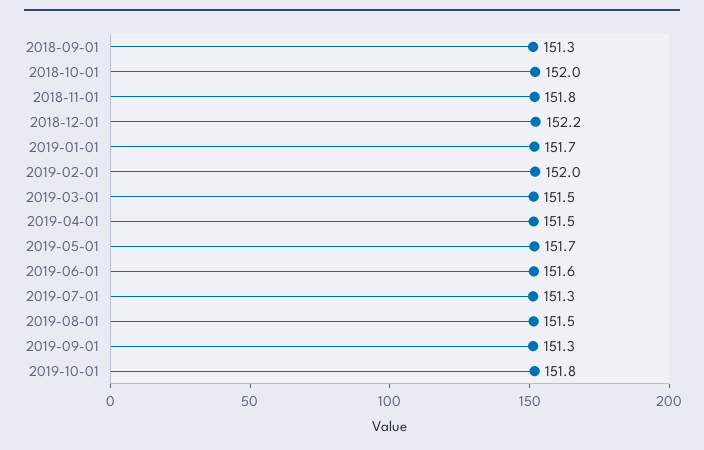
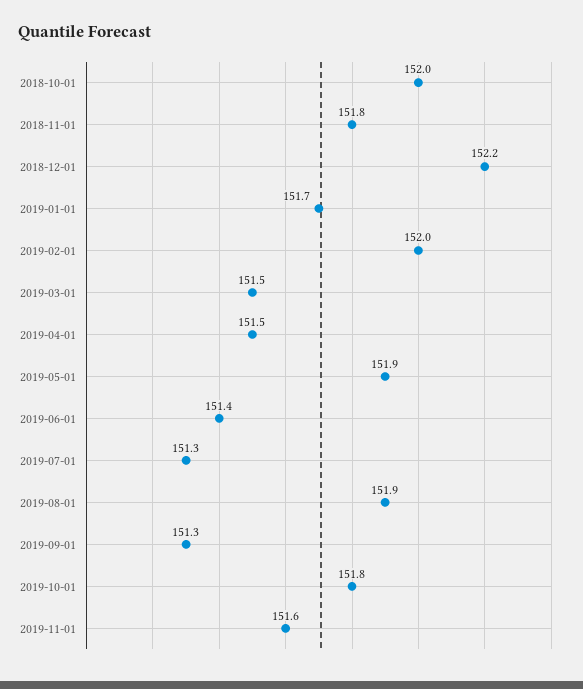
2018-09-01: 151.3 -> none
2019-05-01: 151.7 -> 151.9
2019-06-01: 151.6 -> 151.4
2019-08-01: 151.5 -> 151.9
2019-11-01: none -> 151.6

